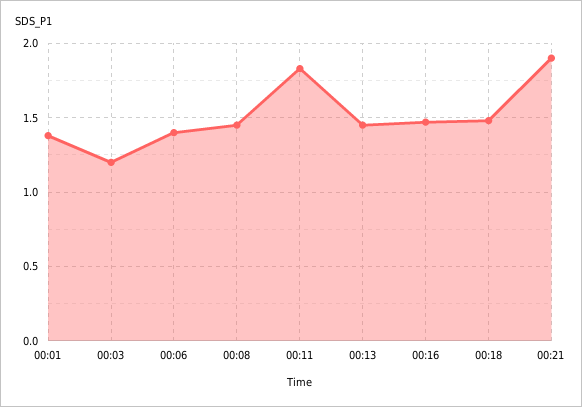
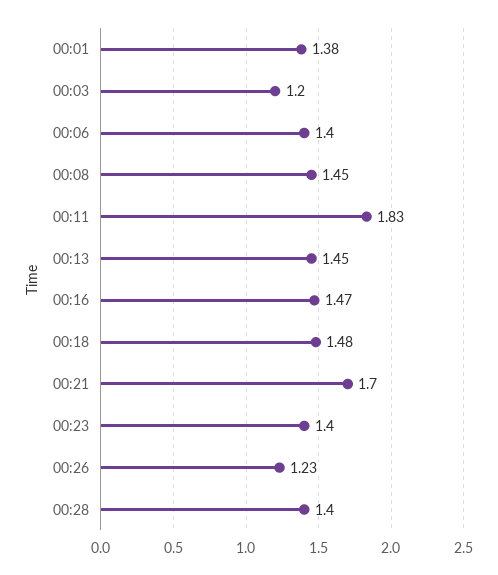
00:21: 1.9 -> 1.7
00:23: none -> 1.4
00:26: none -> 1.23
00:28: none -> 1.4

